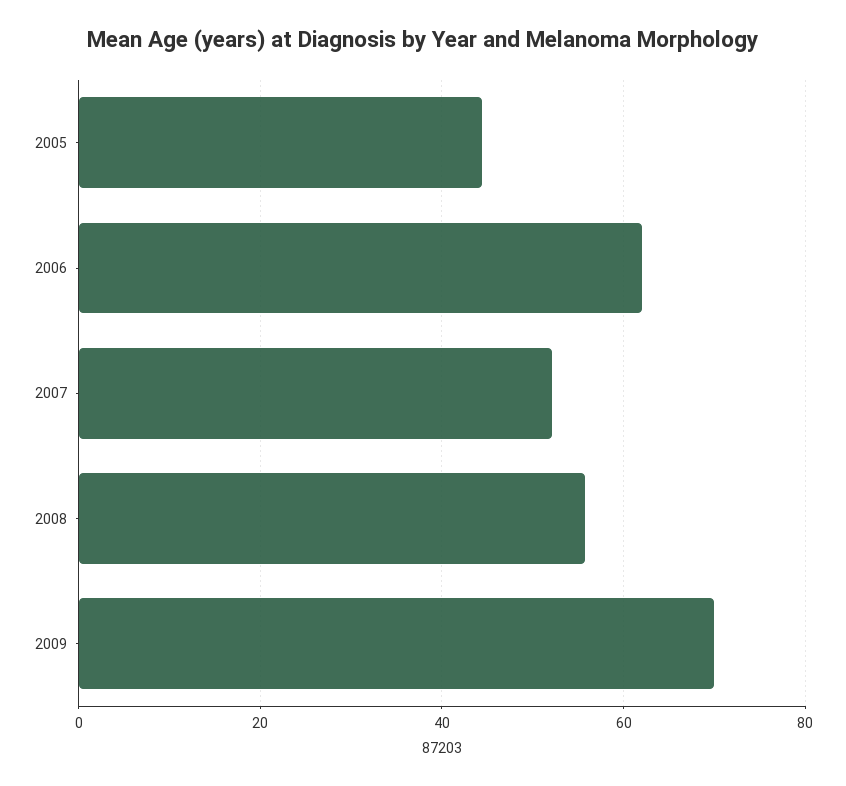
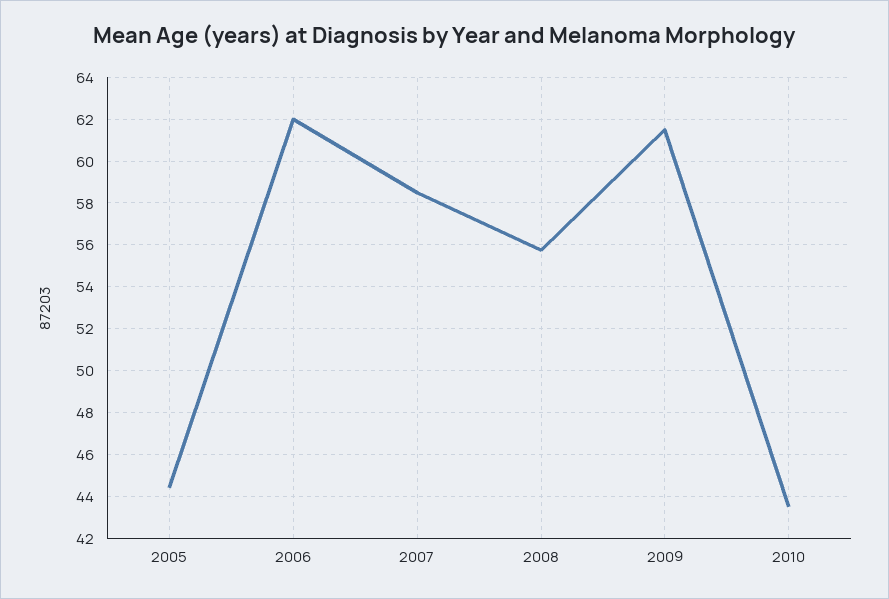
2007: 52 -> 58.5
2009: 70 -> 61.5
2010: none -> 43.5

